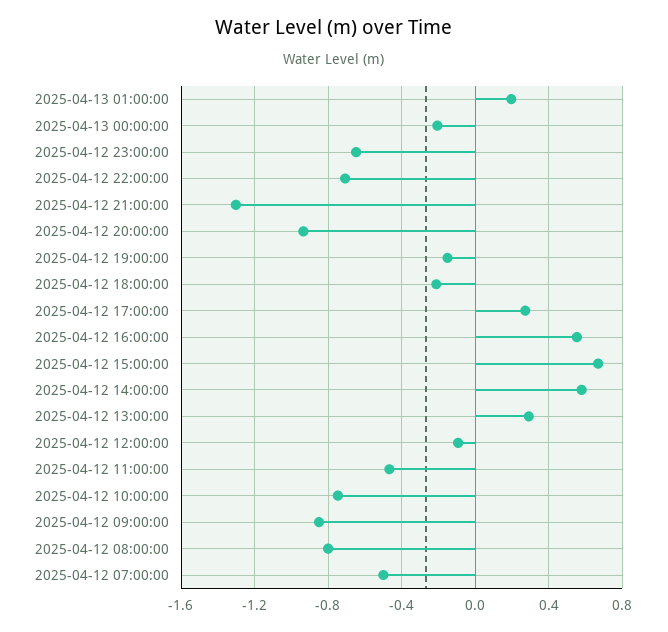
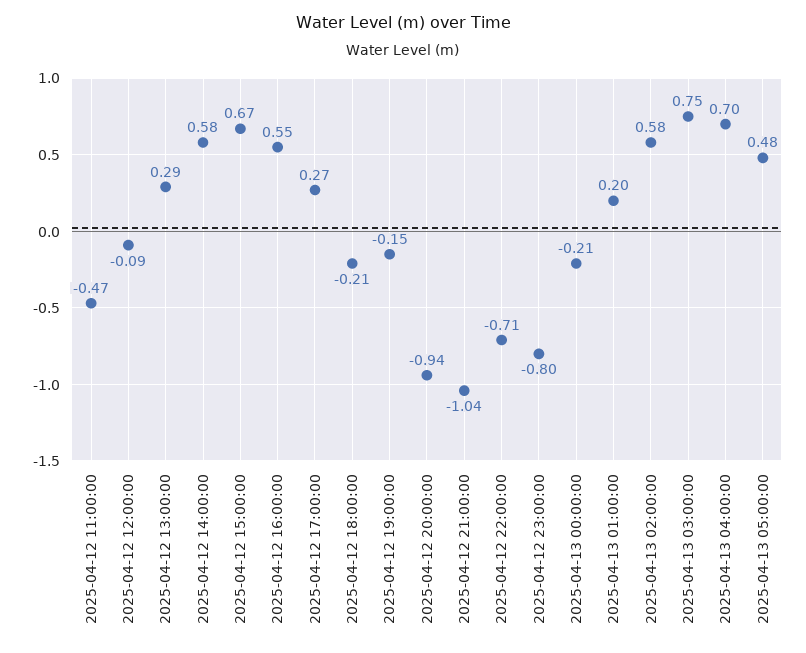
2025-04-12 23:00:00: -0.65 -> -0.8
2025-04-12 21:00:00: -1.3 -> -1.04
2025-04-12 10:00:00: -0.75 -> none
2025-04-12 09:00:00: -0.85 -> none
2025-04-12 08:00:00: -0.8 -> none
2025-04-12 07:00:00: -0.5 -> none
2025-04-13 02:00:00: none -> 0.58
2025-04-13 03:00:00: none -> 0.75
2025-04-13 04:00:00: none -> 0.7
2025-04-13 05:00:00: none -> 0.48

